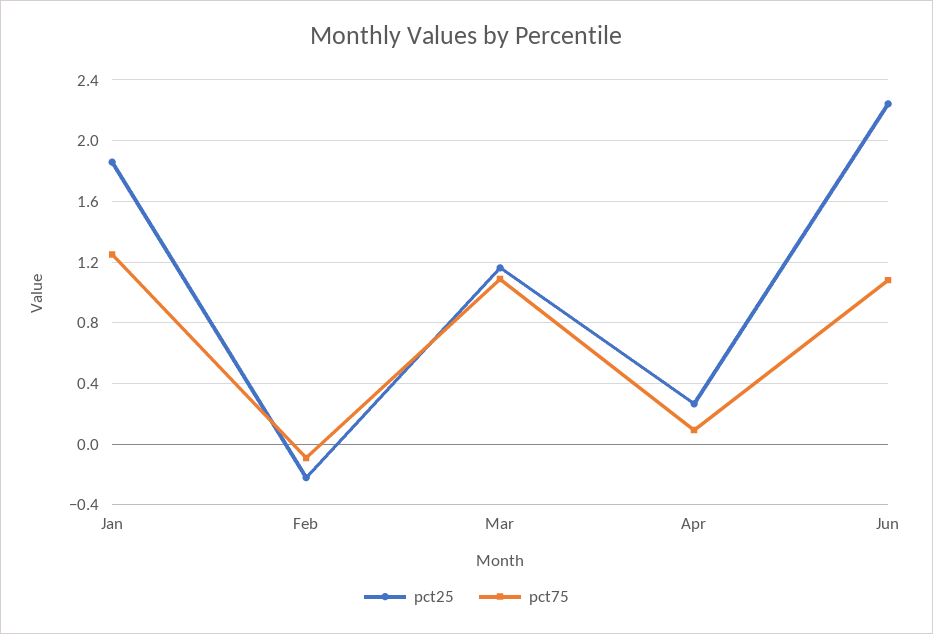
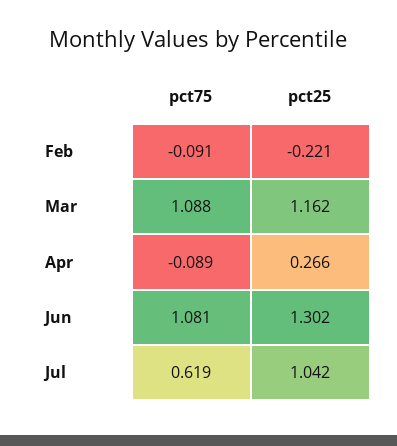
pct25, Jan: 1.85 -> none
pct75, Jan: 1.25 -> none
pct75, Apr: 0.1 -> -0.089
pct25, Jun: 2.25 -> 1.302
pct75, Jul: none -> 0.619
pct25, Jul: none -> 1.042

